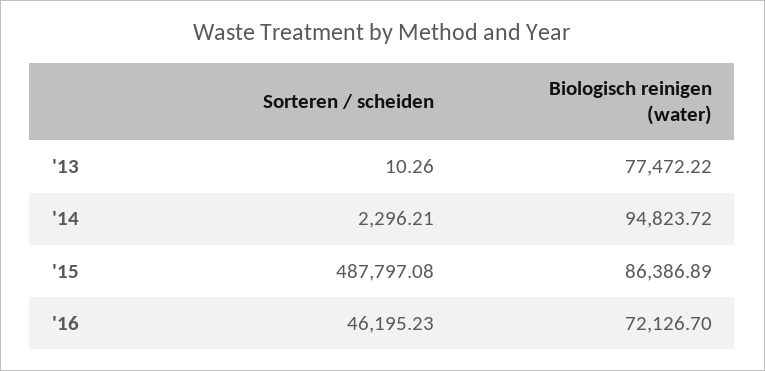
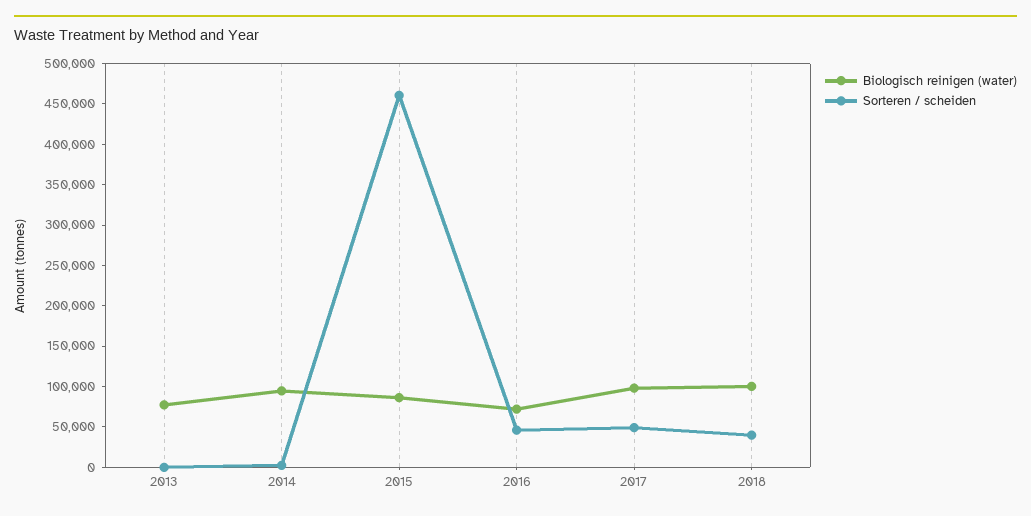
Sorteren / scheiden, '15: 487797.08 -> 460000
Biologisch reinigen (water), 2017: none -> 100000
Sorteren / scheiden, 2017: none -> 50000
Biologisch reinigen (water), 2018: none -> 100000
Sorteren / scheiden, 2018: none -> 40000

